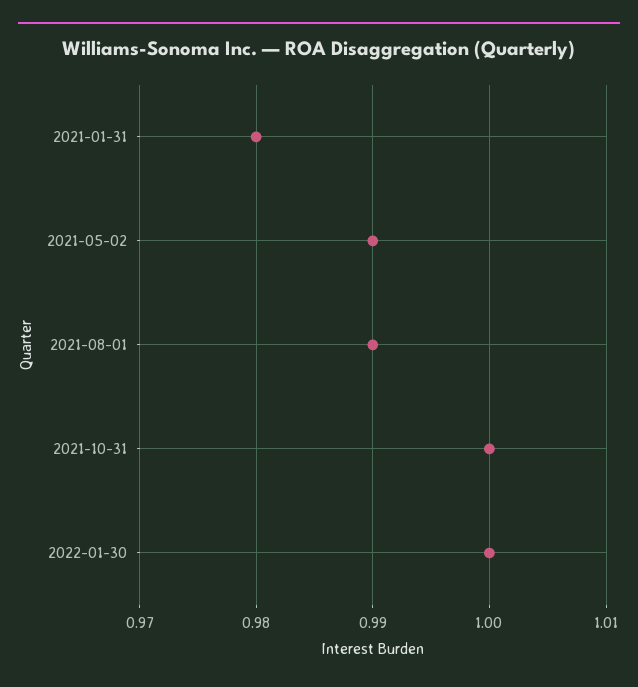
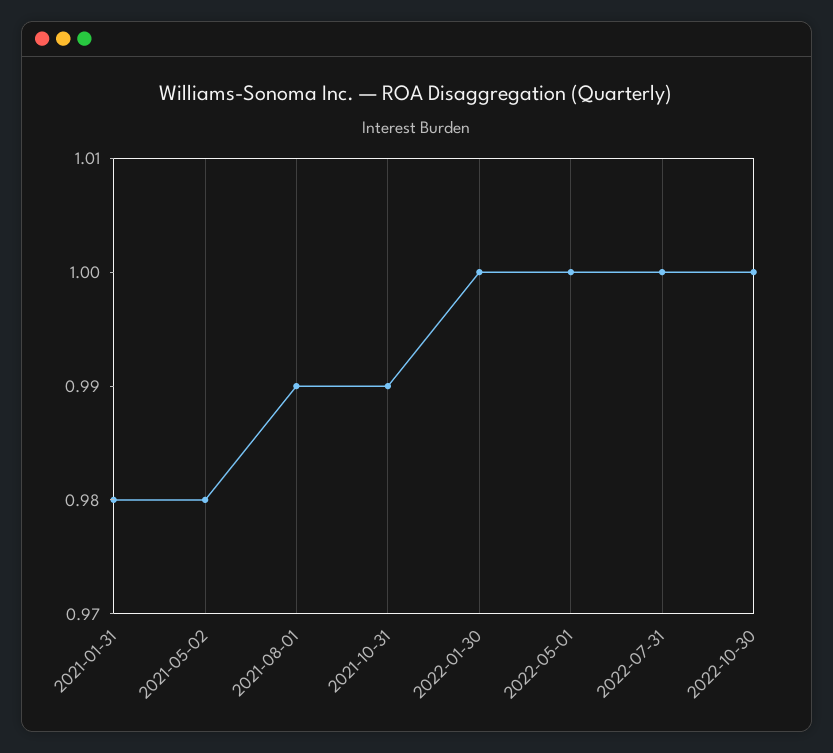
2021-05-02: 0.99 -> 0.98
2021-10-31: 1 -> 0.99
2022-05-01: none -> 1
2022-07-31: none -> 1
2022-10-30: none -> 1

